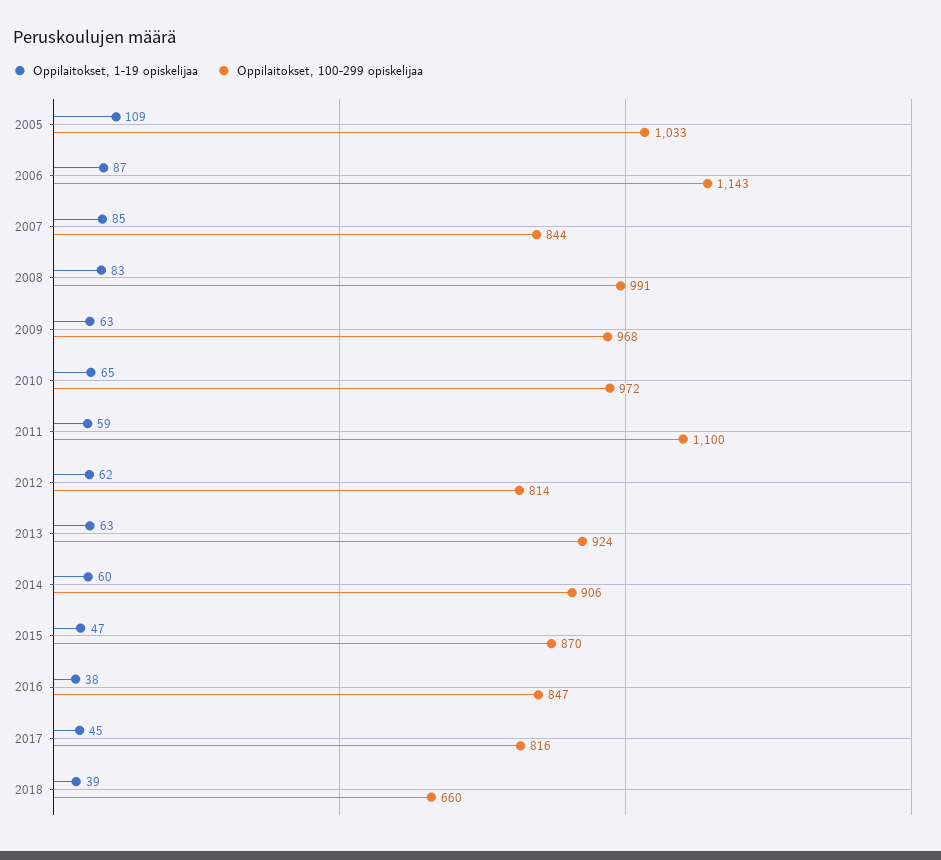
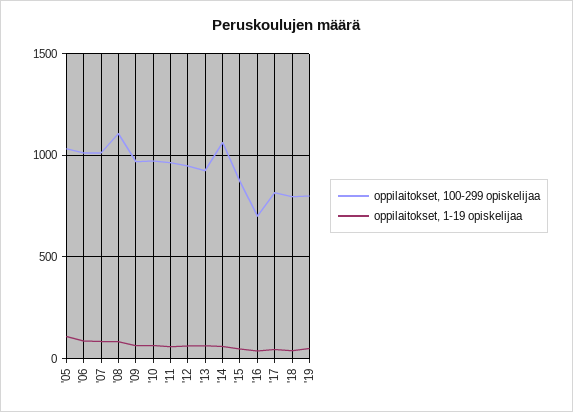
Oppilaitokset, 100-299 opiskelijaa, 2006: 1143 -> 1000
Oppilaitokset, 100-299 opiskelijaa, 2007: 844 -> 1000
Oppilaitokset, 100-299 opiskelijaa, 2008: 991 -> 1100
Oppilaitokset, 100-299 opiskelijaa, 2011: 1100 -> 950
Oppilaitokset, 100-299 opiskelijaa, 2012: 814 -> 950
Oppilaitokset, 100-299 opiskelijaa, 2014: 906 -> 1050
Oppilaitokset, 100-299 opiskelijaa, 2016: 847 -> 700
Oppilaitokset, 100-299 opiskelijaa, 2018: 660 -> 800
Oppilaitokset, 100-299 opiskelijaa, '19: none -> 800
Oppilaitokset, 1-19 opiskelijaa, '19: none -> 50

